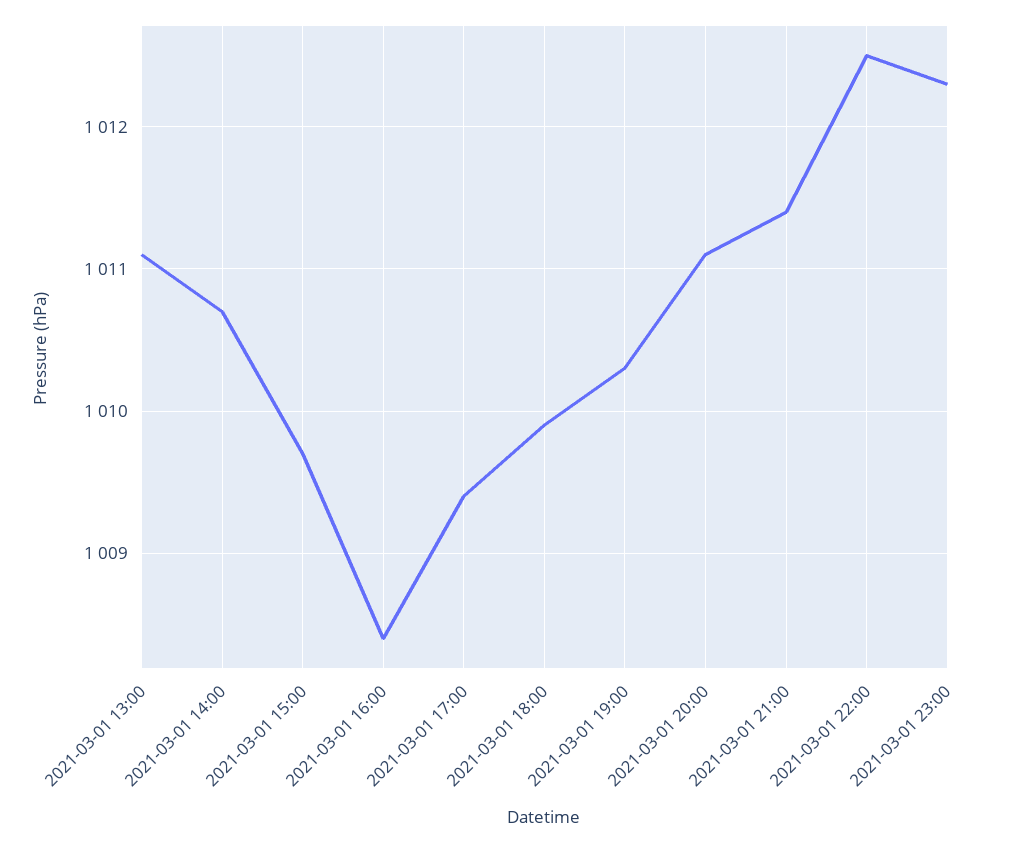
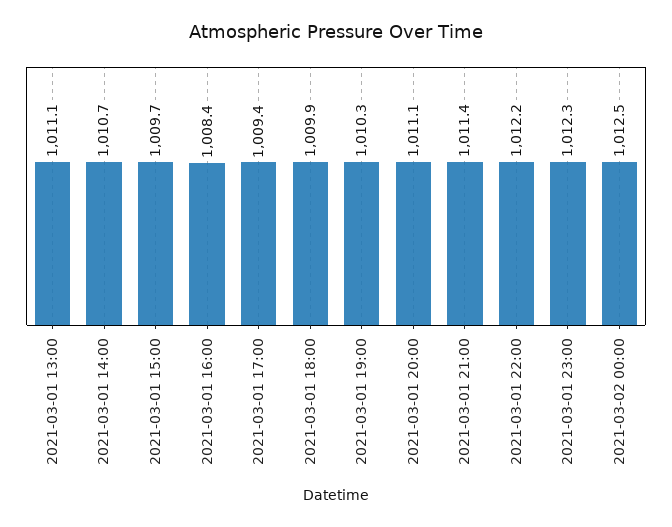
2021-03-01 22:00: 1012.5 -> 1012.2
2021-03-02 00:00: none -> 1012.5

